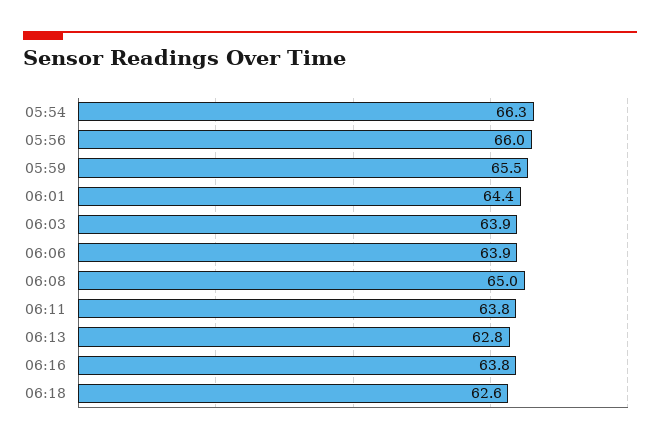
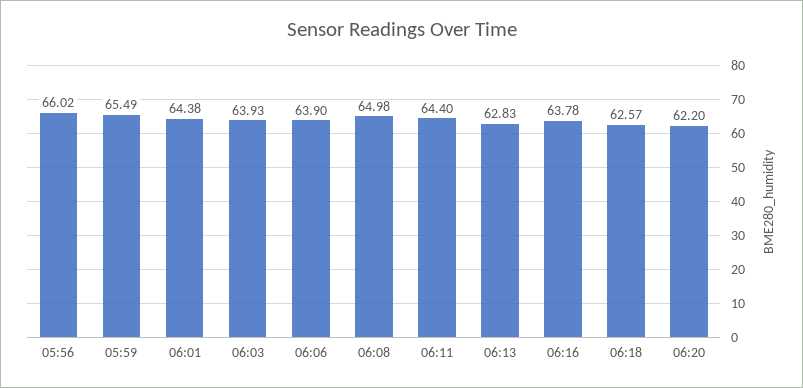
05:54: 66.3 -> none
06:11: 63.8 -> 64.4
06:20: none -> 62.2

